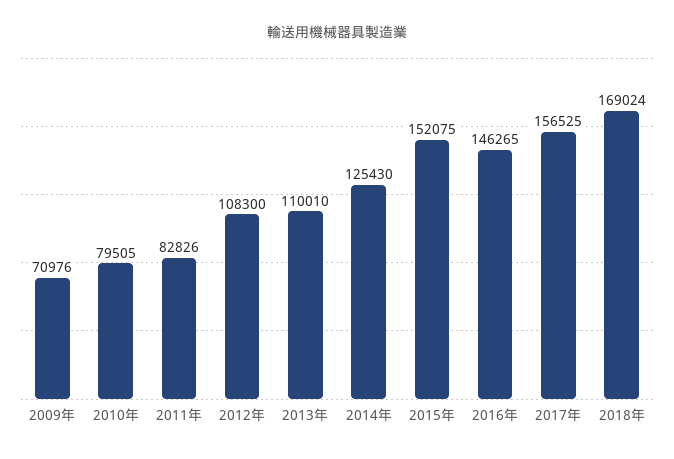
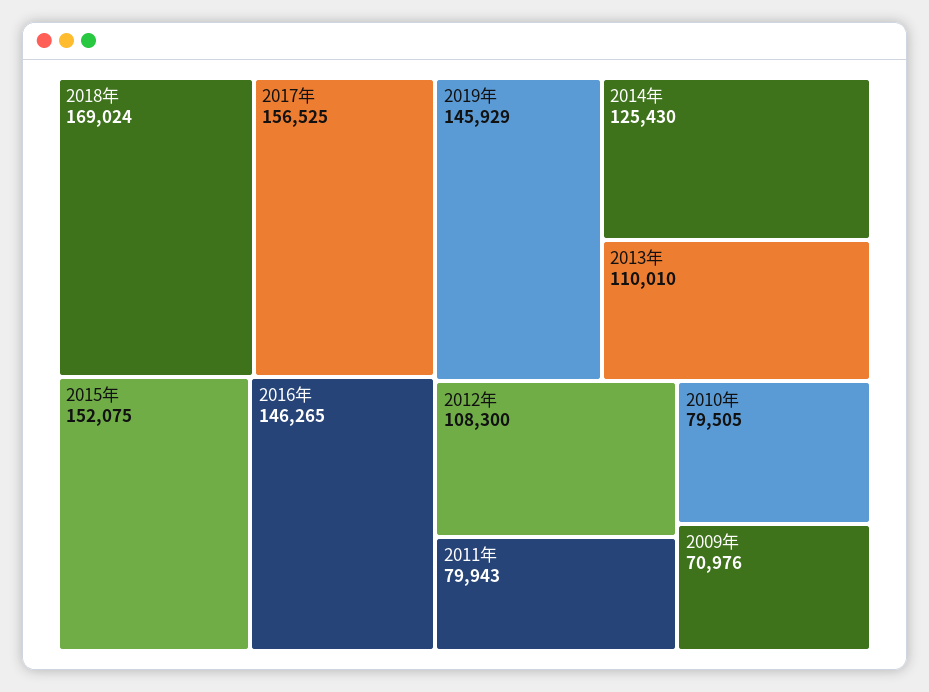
2011年: 82826 -> 79943
2019年: none -> 145929

